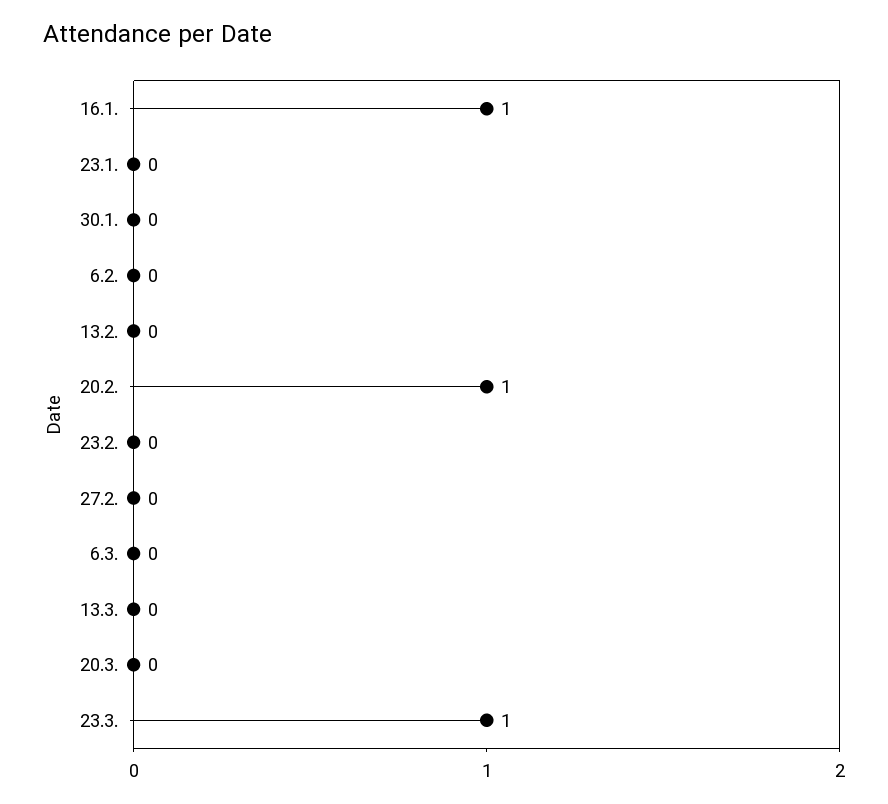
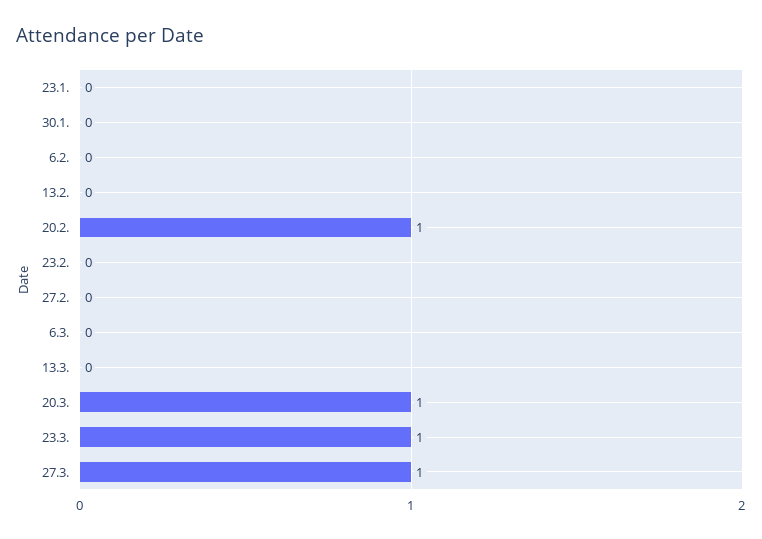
16.1.: 1 -> none
20.3.: 0 -> 1
27.3.: none -> 1

